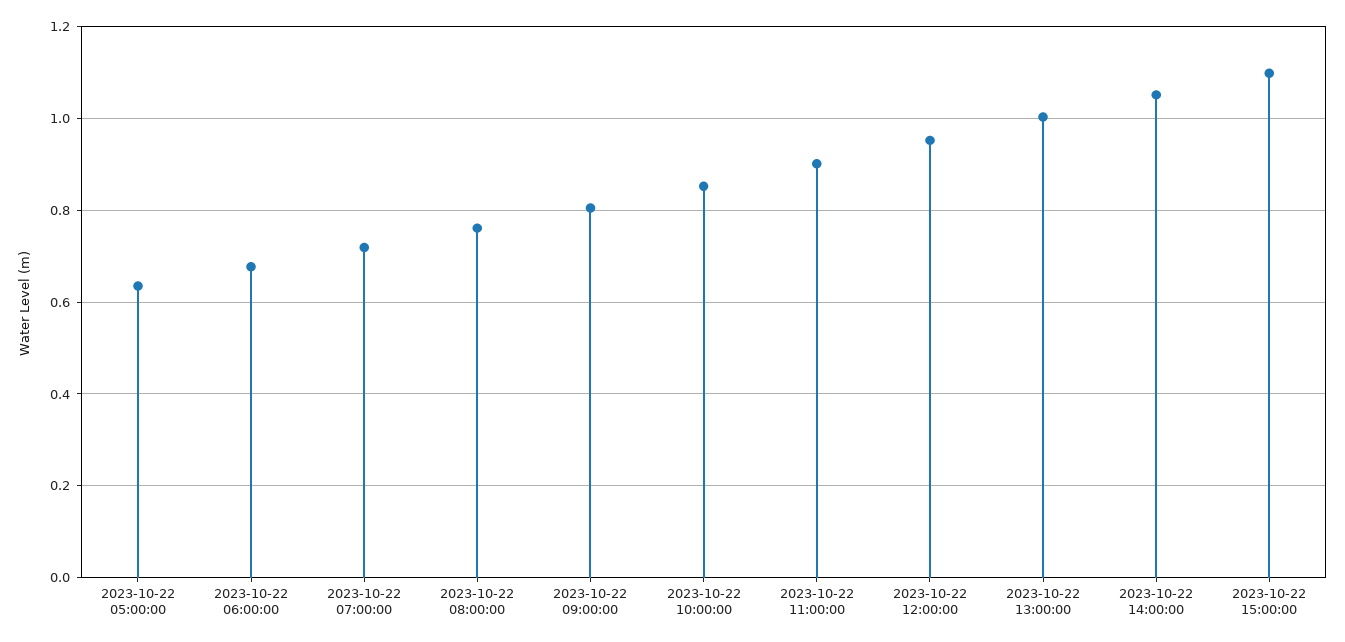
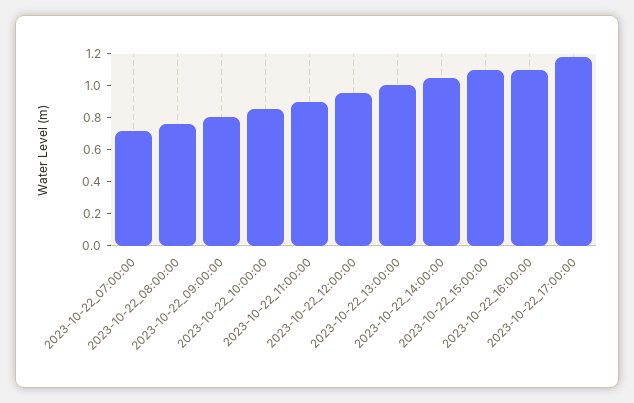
2023-10-22 05:00:00: 0.64 -> none
2023-10-22 06:00:00: 0.68 -> none
2023-10-22_16:00:00: none -> 1.1
2023-10-22_17:00:00: none -> 1.2

